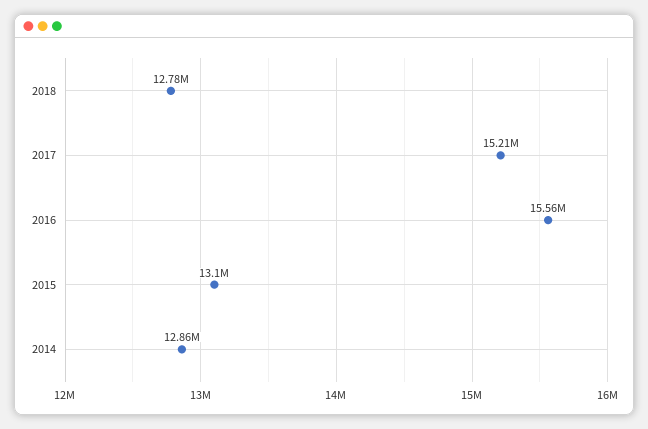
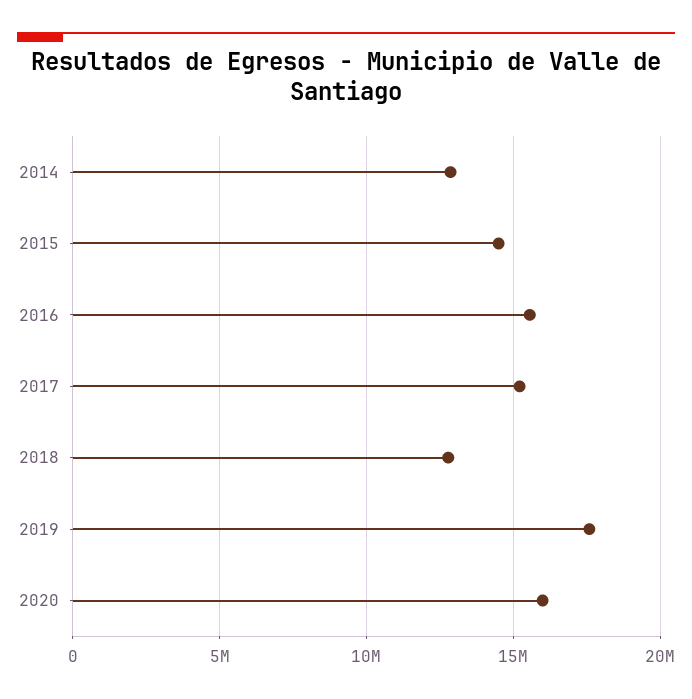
2015: 13100000 -> 14500000
2019: none -> 17500000
2020: none -> 16000000

